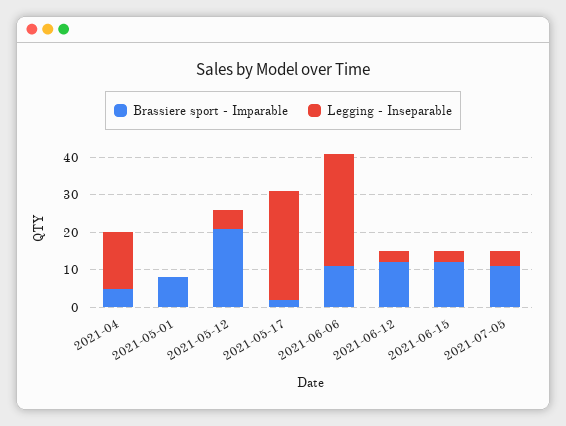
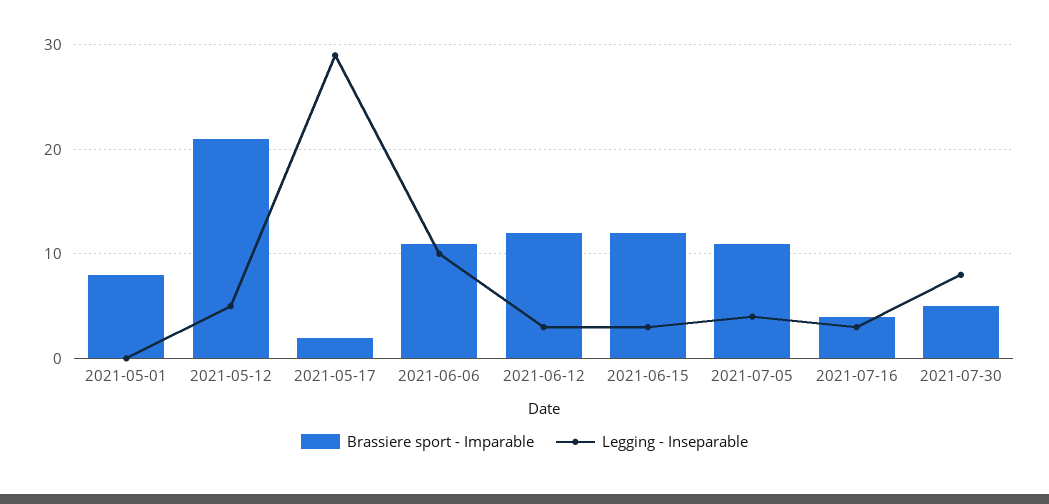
Brassiere sport - Imparable, 2021-04: 5 -> none
Legging - Inseparable, 2021-04: 15 -> none
Legging - Inseparable, 2021-06-06: 30 -> 10
Brassiere sport - Imparable, 2021-07-16: none -> 4
Legging - Inseparable, 2021-07-16: none -> 3
Brassiere sport - Imparable, 2021-07-30: none -> 5
Legging - Inseparable, 2021-07-30: none -> 8

